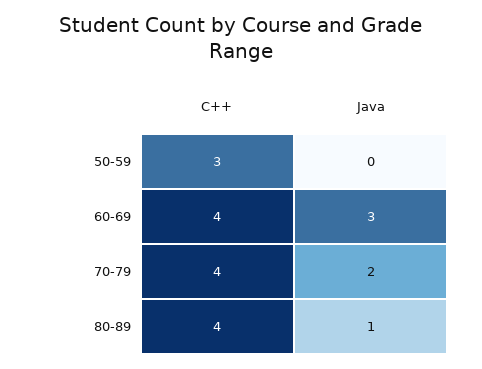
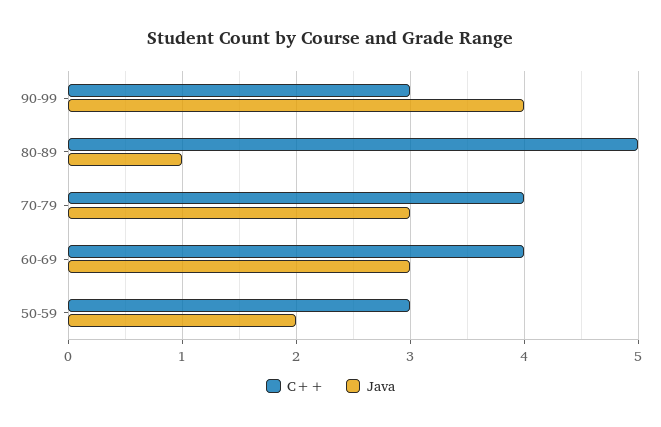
Java, 50-59: 0 -> 2
Java, 70-79: 2 -> 3
C++, 80-89: 4 -> 5
C++, 90-99: none -> 3
Java, 90-99: none -> 4

